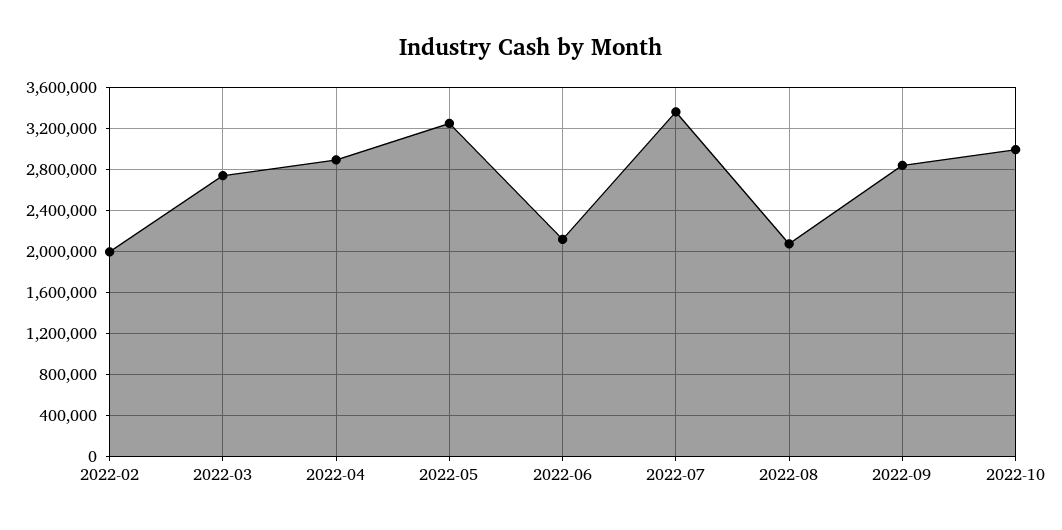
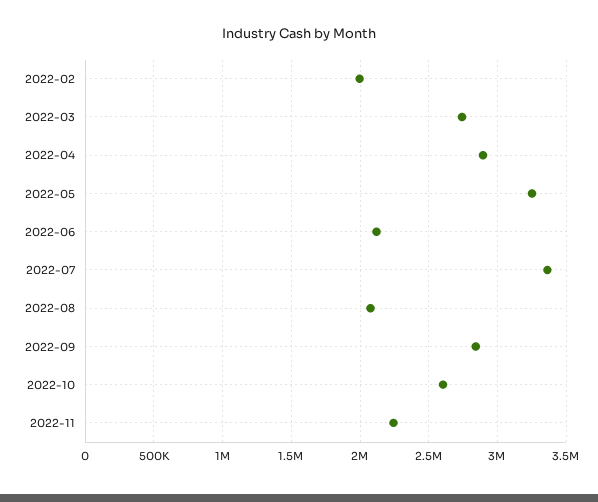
2022-10: 3000000 -> 2600000
2022-11: none -> 2250000

